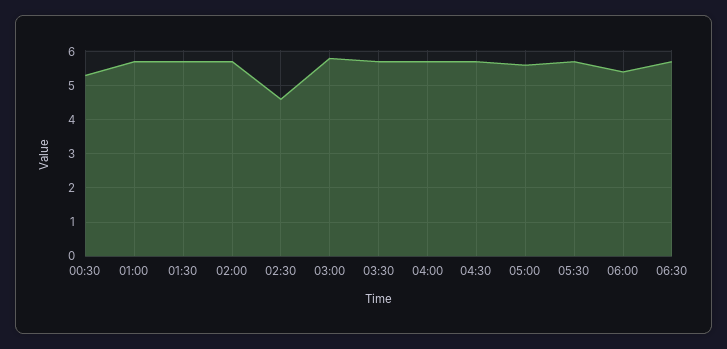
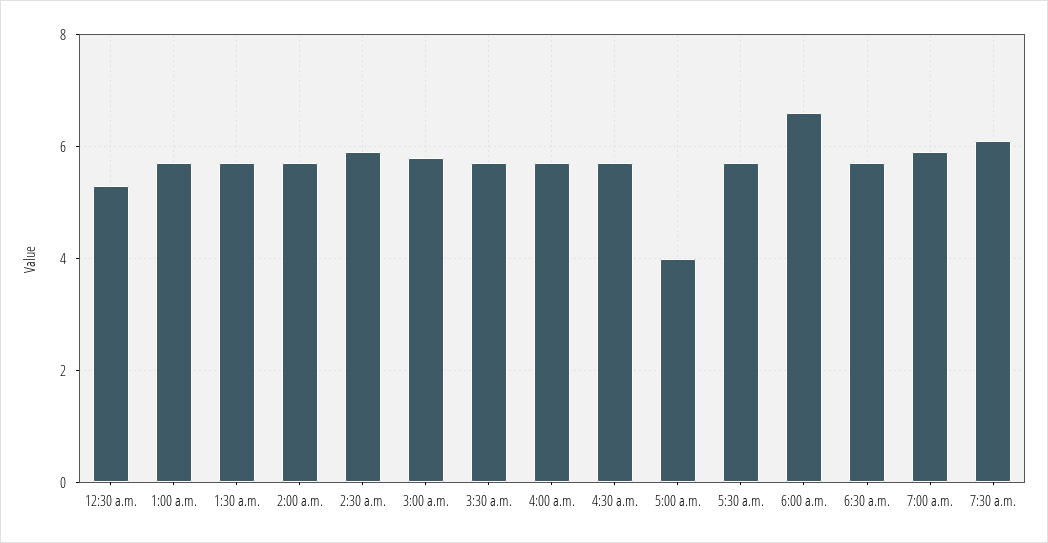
02:30: 4.5 -> 6
05:00: 5.5 -> 4
06:00: 5.5 -> 6.5
7:00 a.m.: none -> 6
7:30 a.m.: none -> 6

